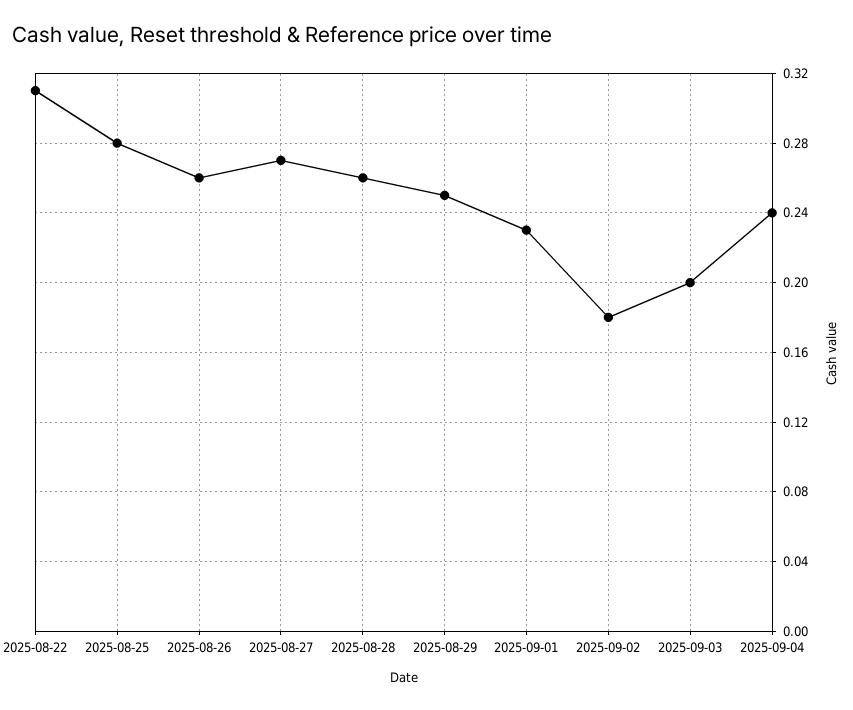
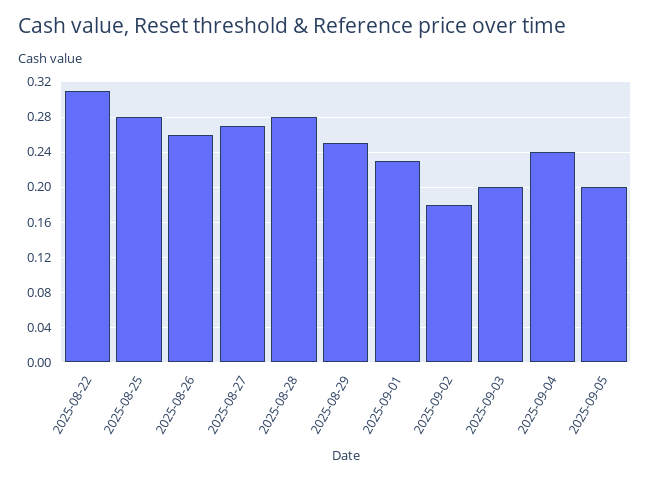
2025-08-28: 0.26 -> 0.28
2025-09-05: none -> 0.2

